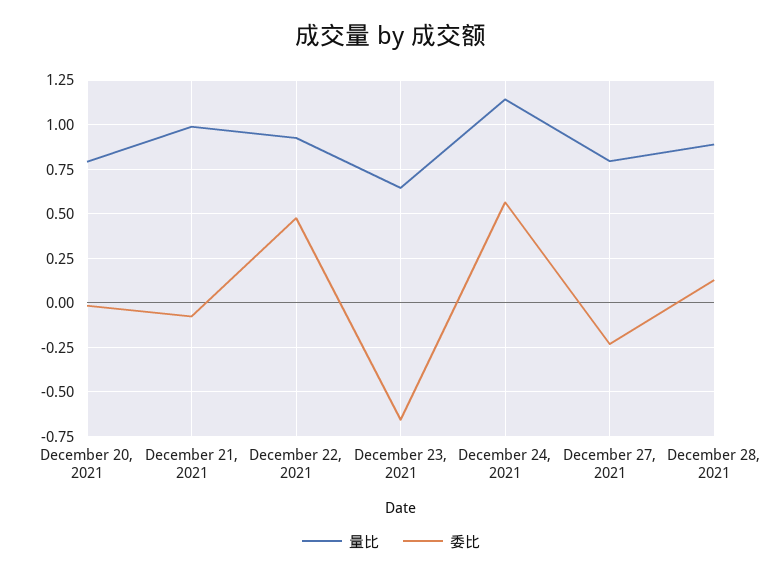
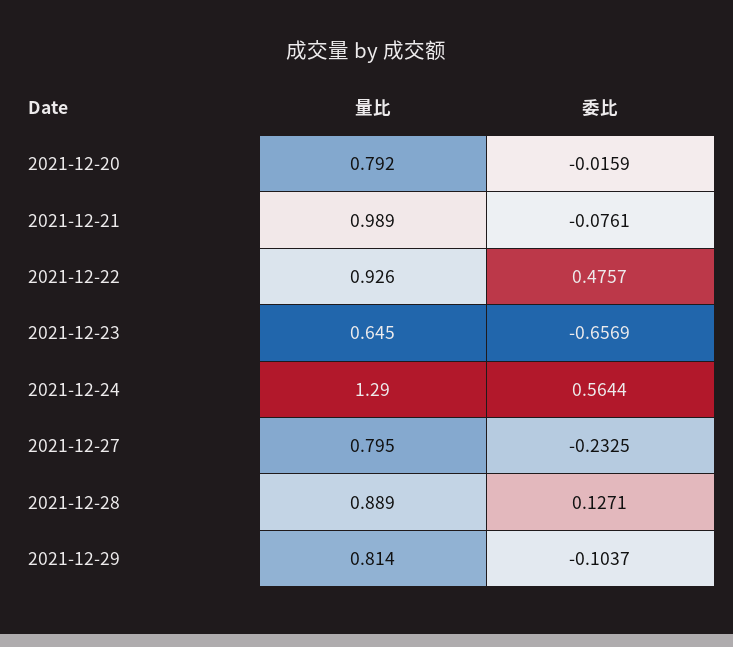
量比, December 24, 2021: 1.15 -> 1.29
量比, 2021-12-29: none -> 0.814
委比, 2021-12-29: none -> -0.1037

